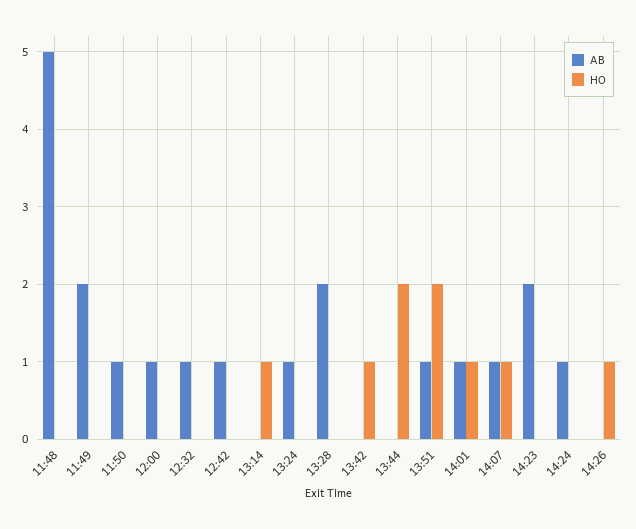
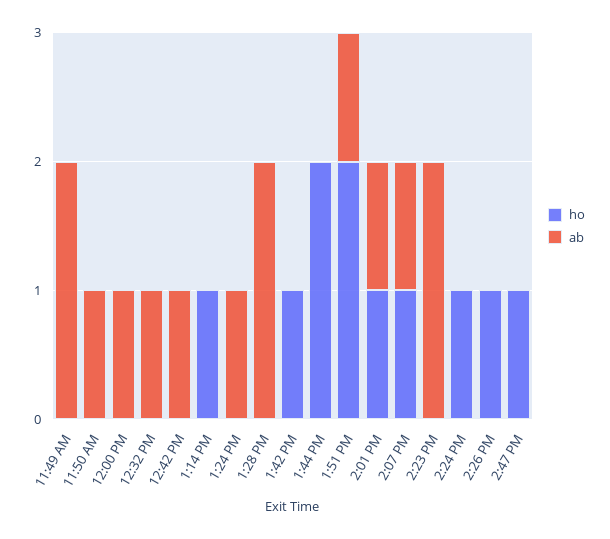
AB, 11:48: 5 -> none
HO, 11:48: 0 -> none
AB, 14:24: 1 -> 0
HO, 14:24: 0 -> 1
HO, 2:47 PM: none -> 1
AB, 2:47 PM: none -> 0

